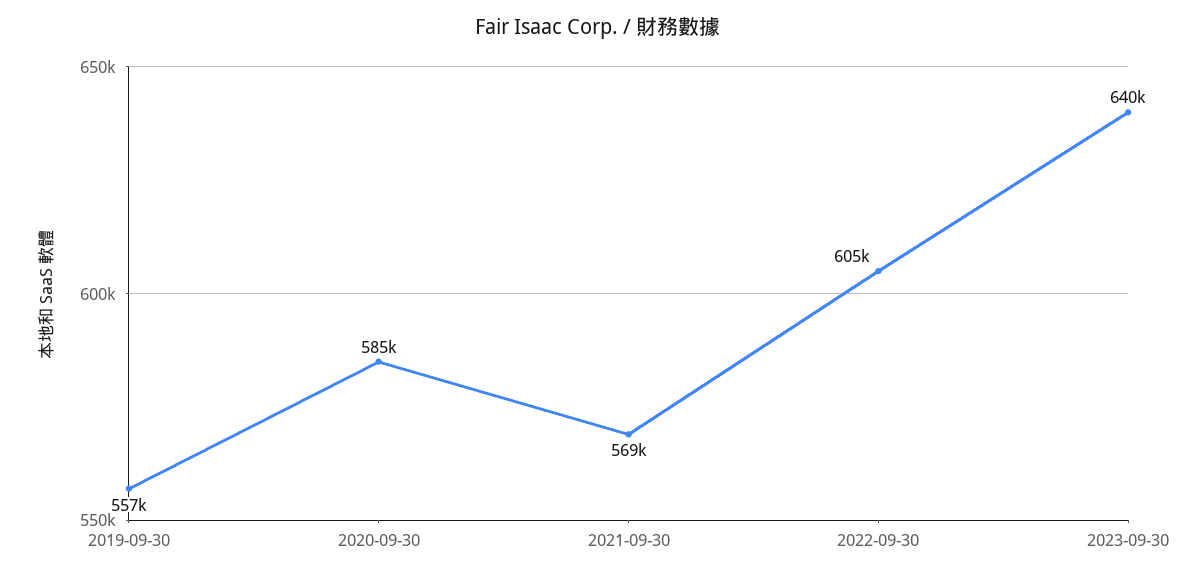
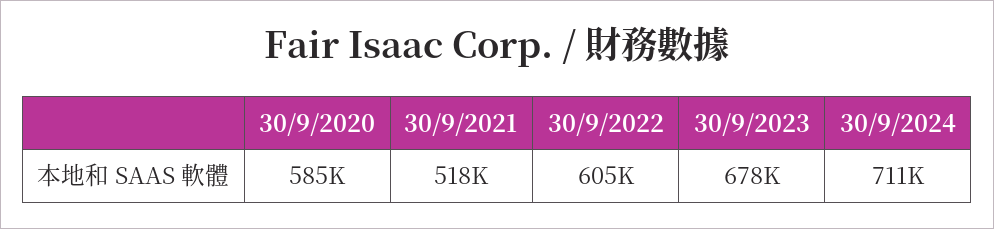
2019-09-30: 557000 -> none
2021-09-30: 569000 -> 518000
2023-09-30: 640000 -> 678000
30/9/2024: none -> 711000

